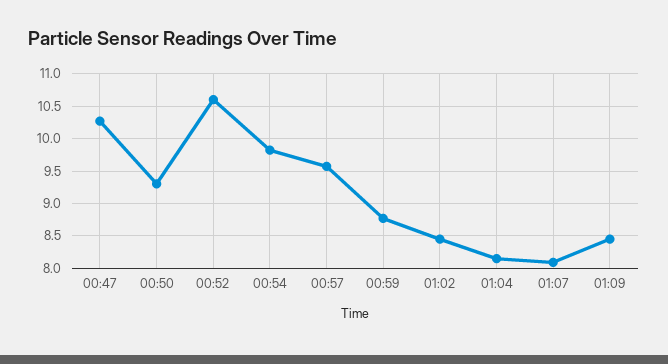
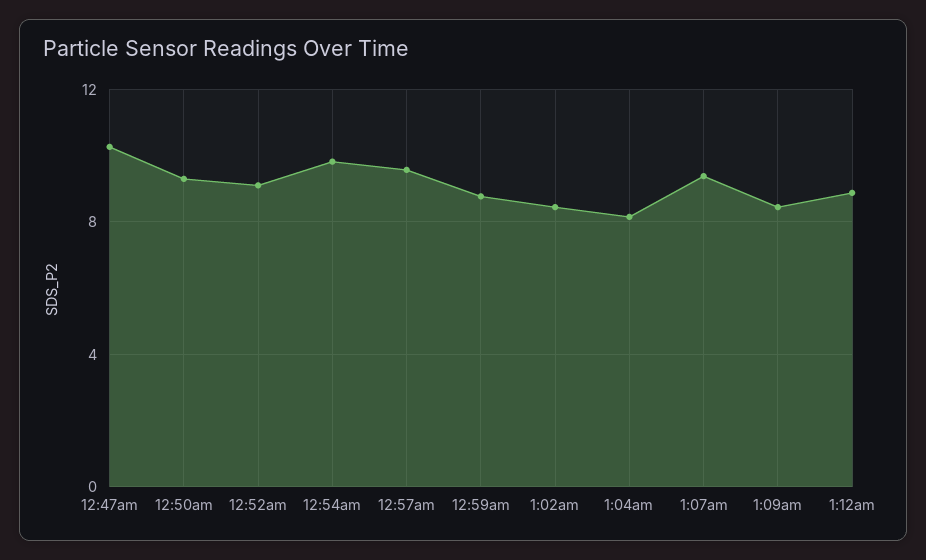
00:52: 10.6 -> 9
01:07: 8.1 -> 9.5
1:12am: none -> 9

